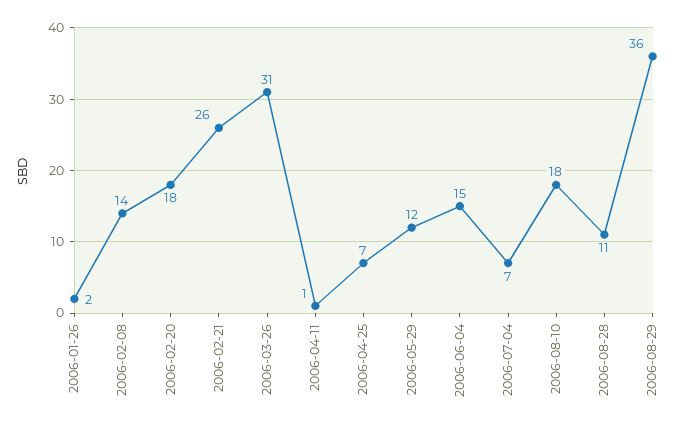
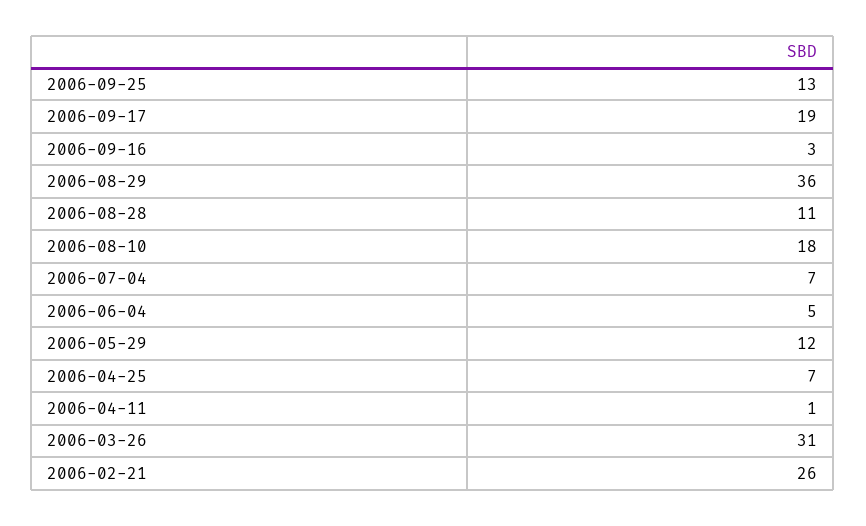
2006-01-26: 2 -> none
2006-02-08: 14 -> none
2006-02-20: 18 -> none
2006-06-04: 15 -> 5
2006-09-25: none -> 13
2006-09-17: none -> 19
2006-09-16: none -> 3

